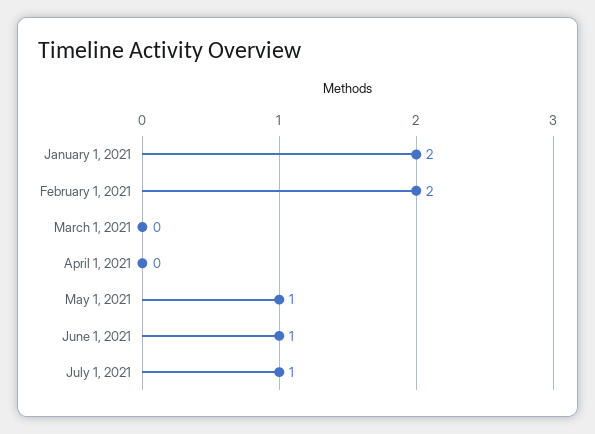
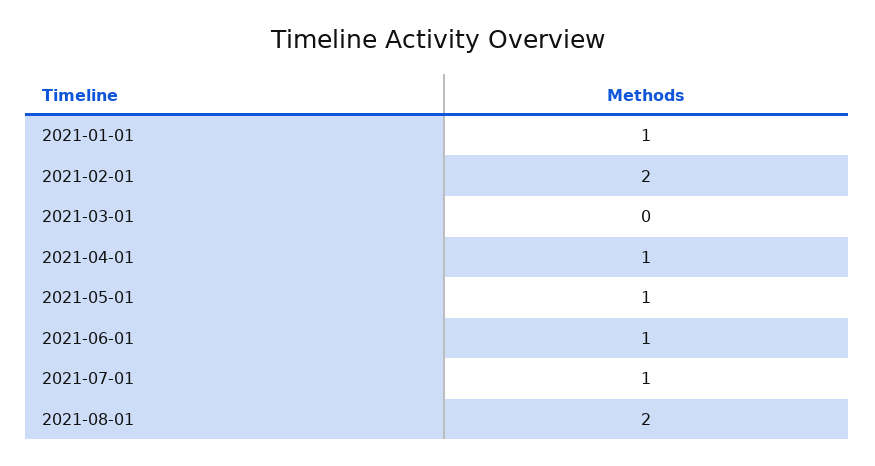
January 1, 2021: 2 -> 1
April 1, 2021: 0 -> 1
2021-08-01: none -> 2

